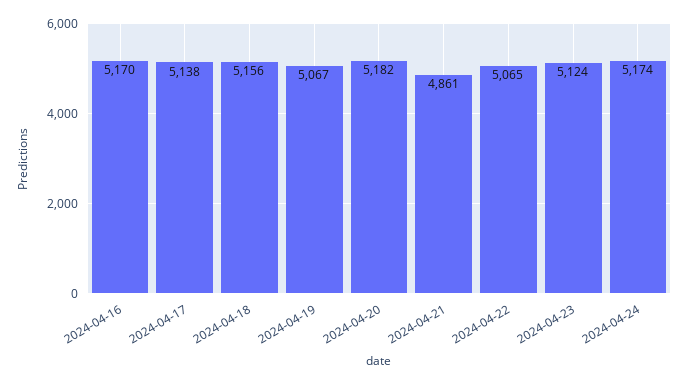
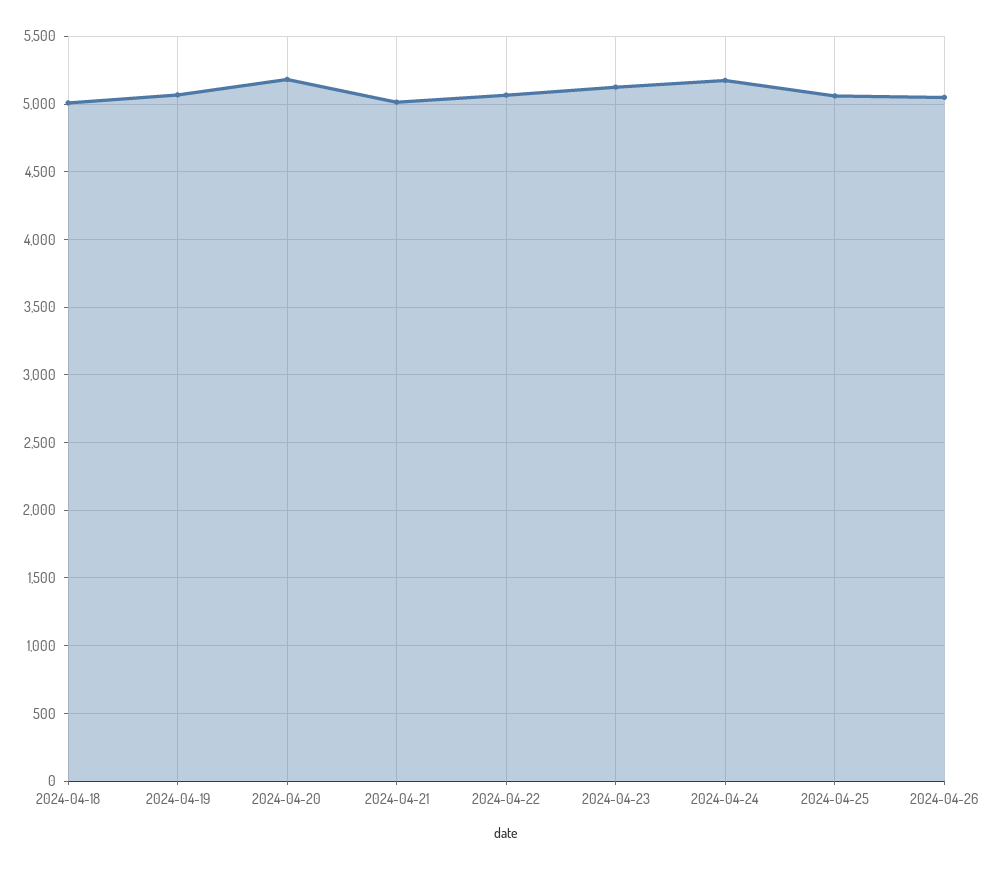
2024-04-16: 5170 -> none
2024-04-17: 5138 -> none
2024-04-18: 5156 -> 5000
2024-04-21: 4861 -> 5000
2024-04-25: none -> 5050
2024-04-26: none -> 5050

